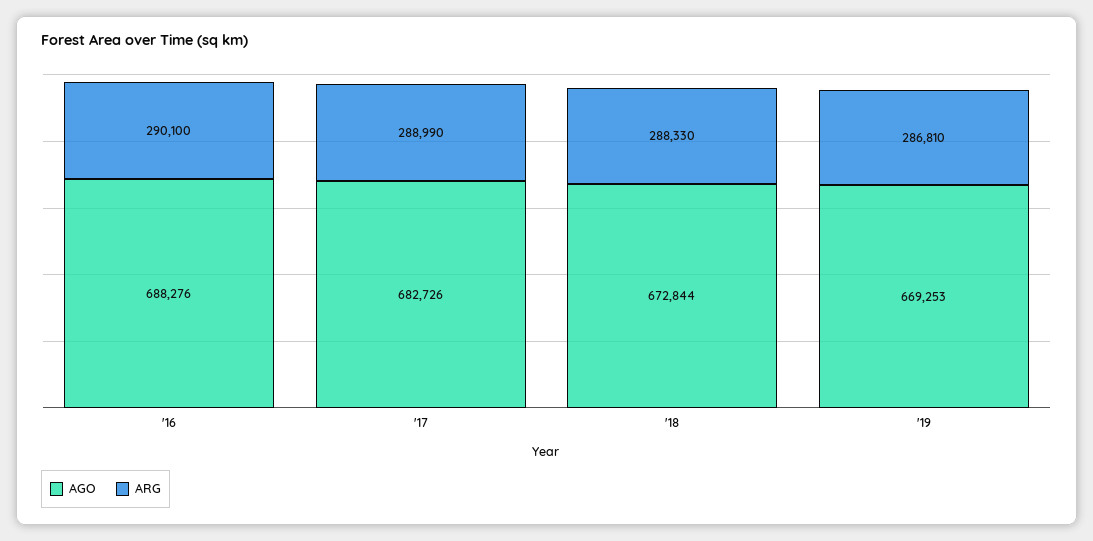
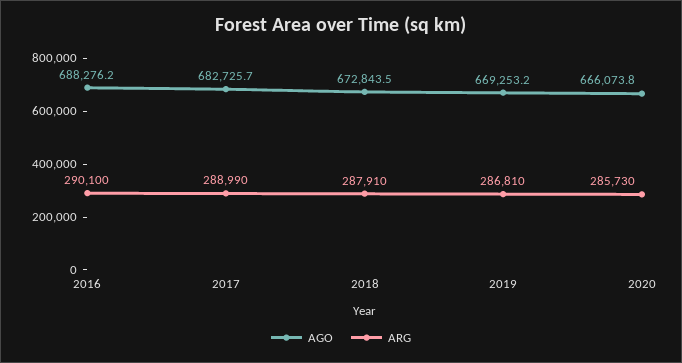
ARG, '18: 288330 -> 287910
AGO, 2020: none -> 666073.8
ARG, 2020: none -> 285730

